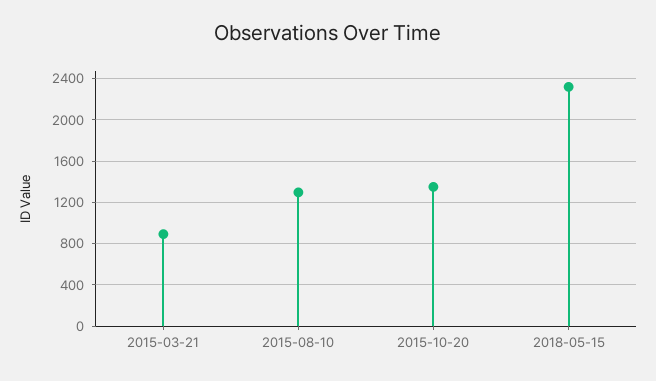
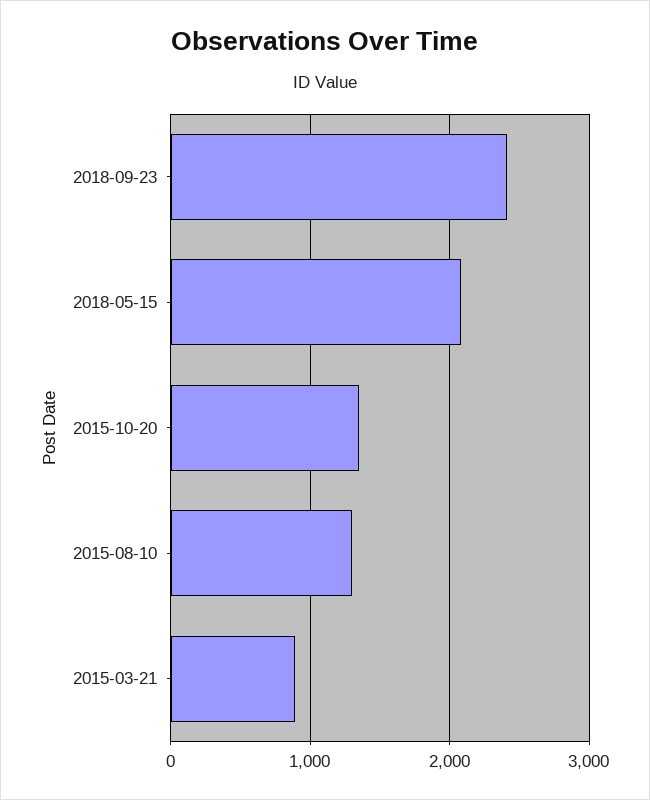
2018-05-15: 2300 -> 2100
2018-09-23: none -> 2400

